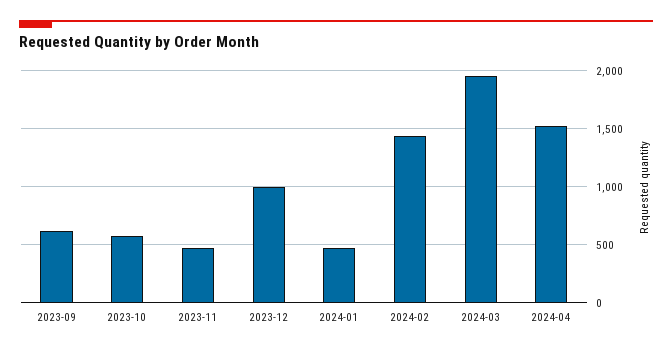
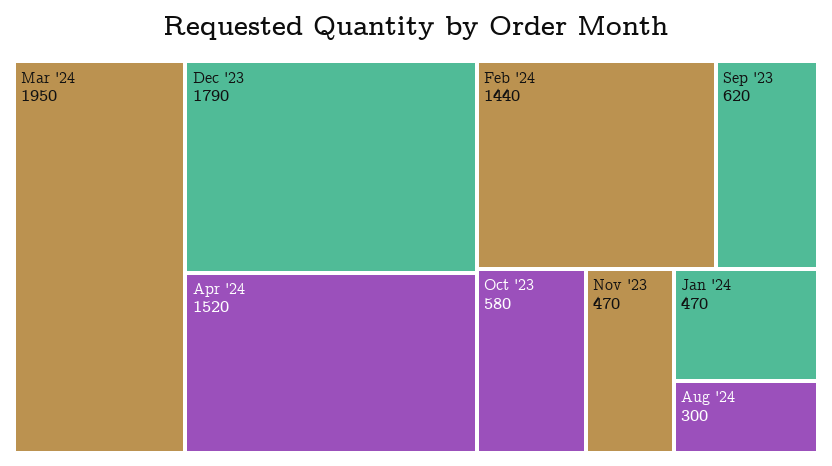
2023-12: 1000 -> 1790
Aug '24: none -> 300

